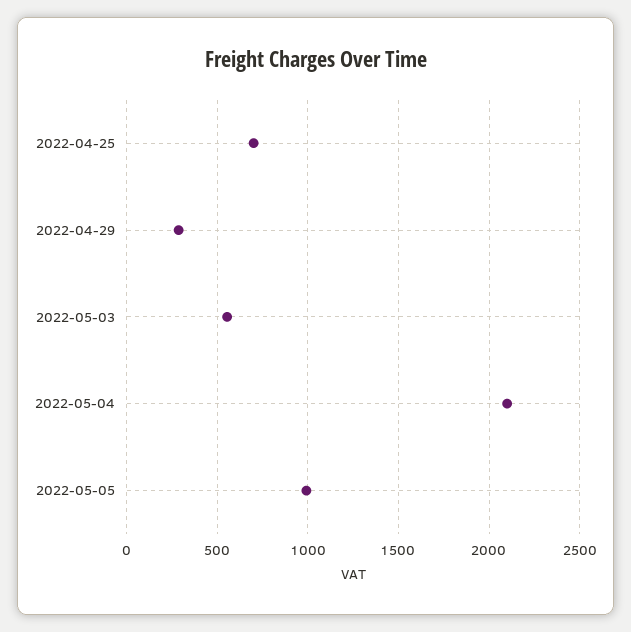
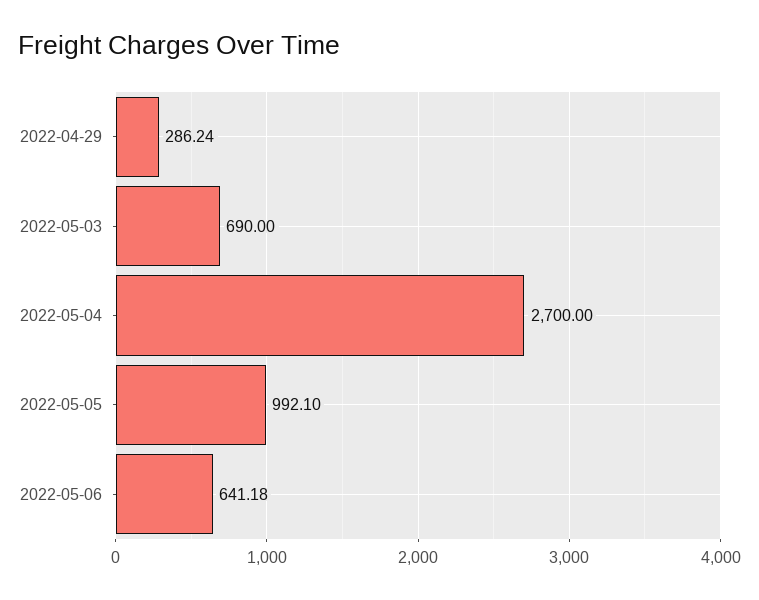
2022-04-25: 700 -> none
2022-05-03: 550 -> 690
2022-05-04: 2100 -> 2700
2022-05-06: none -> 641.18

